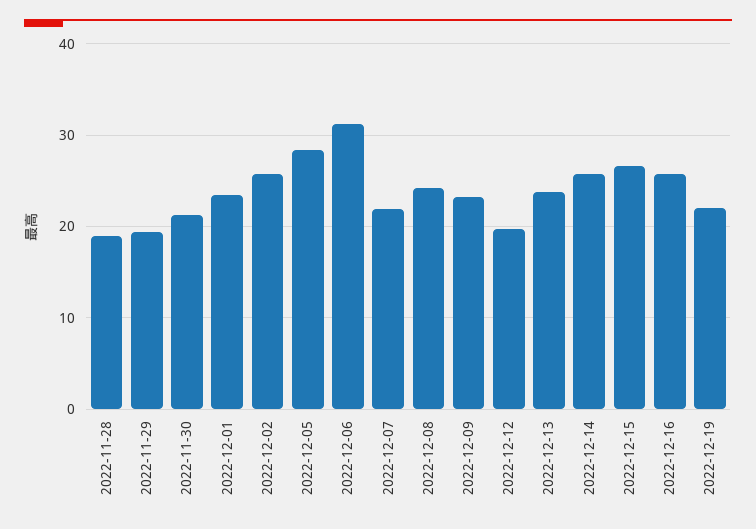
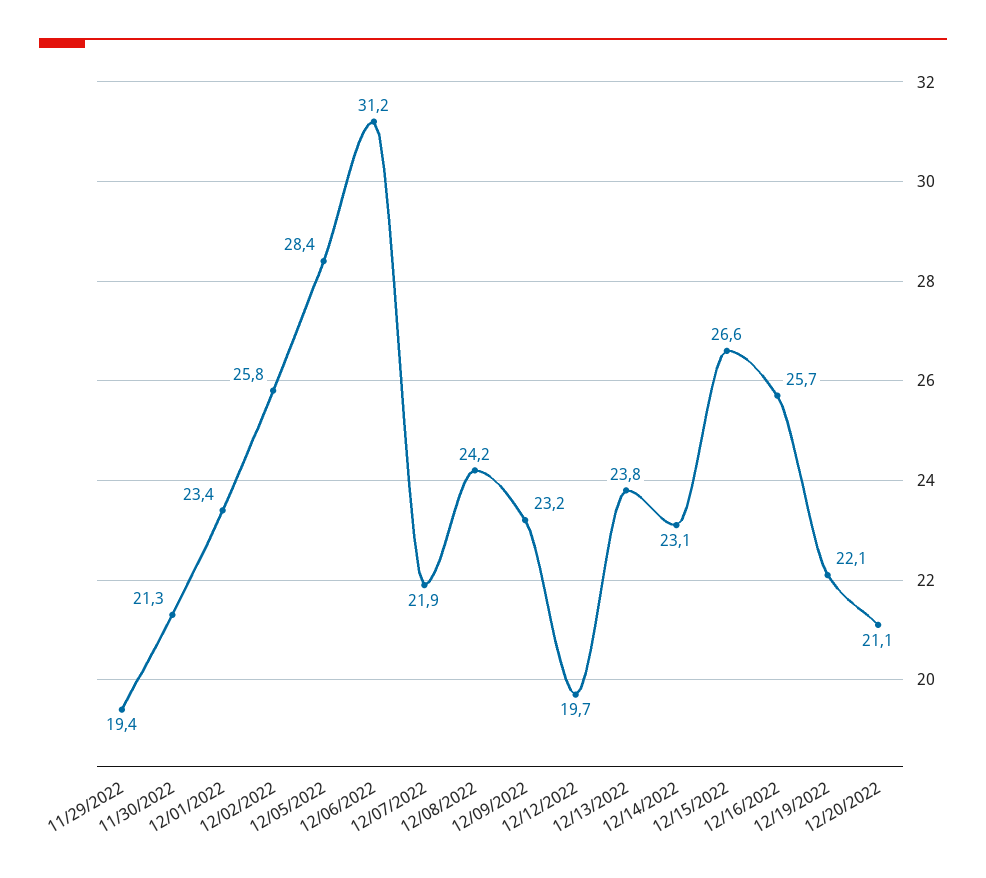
2022-11-28: 19 -> none
2022-12-14: 26 -> 23.1
12/20/2022: none -> 21.1

